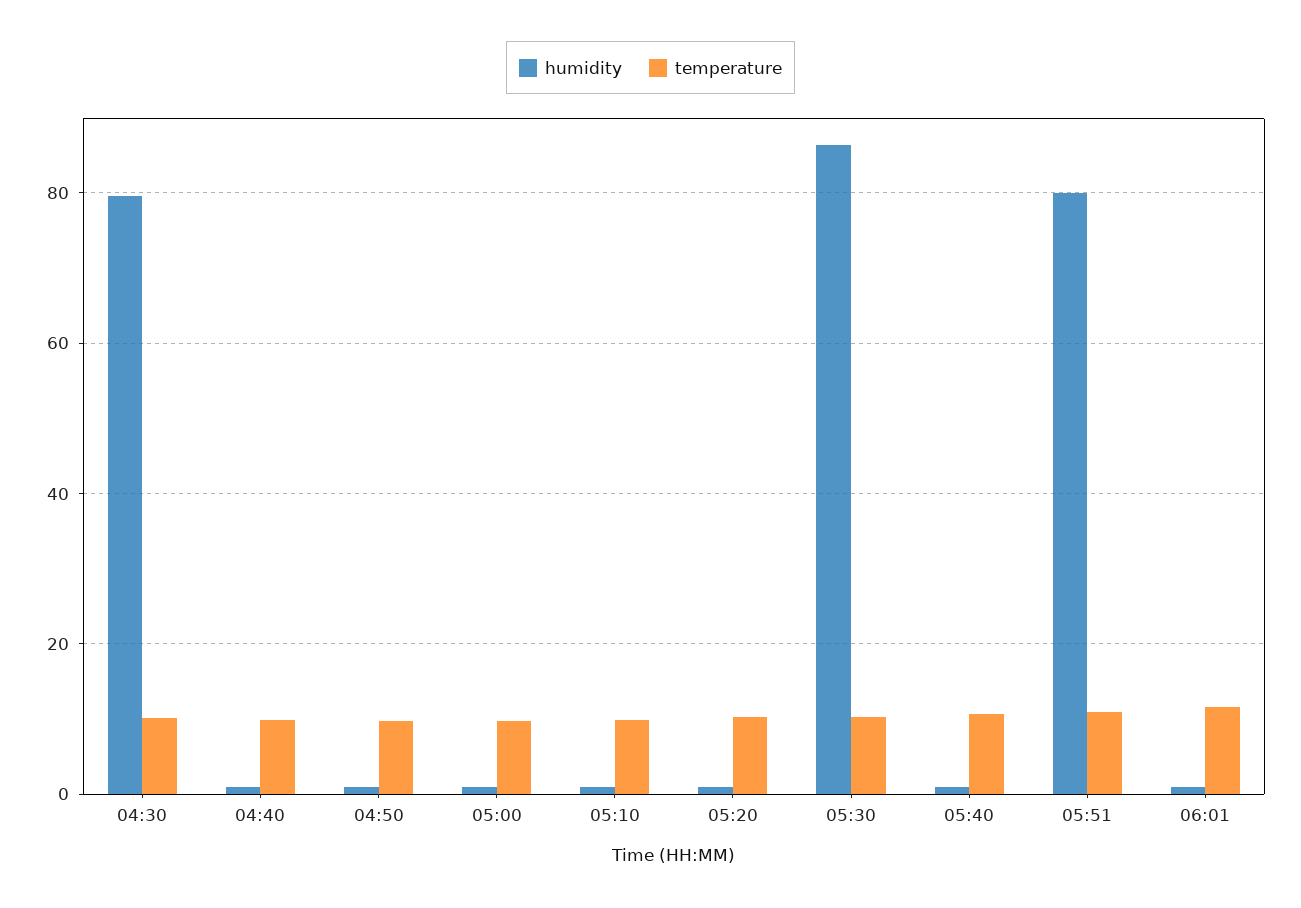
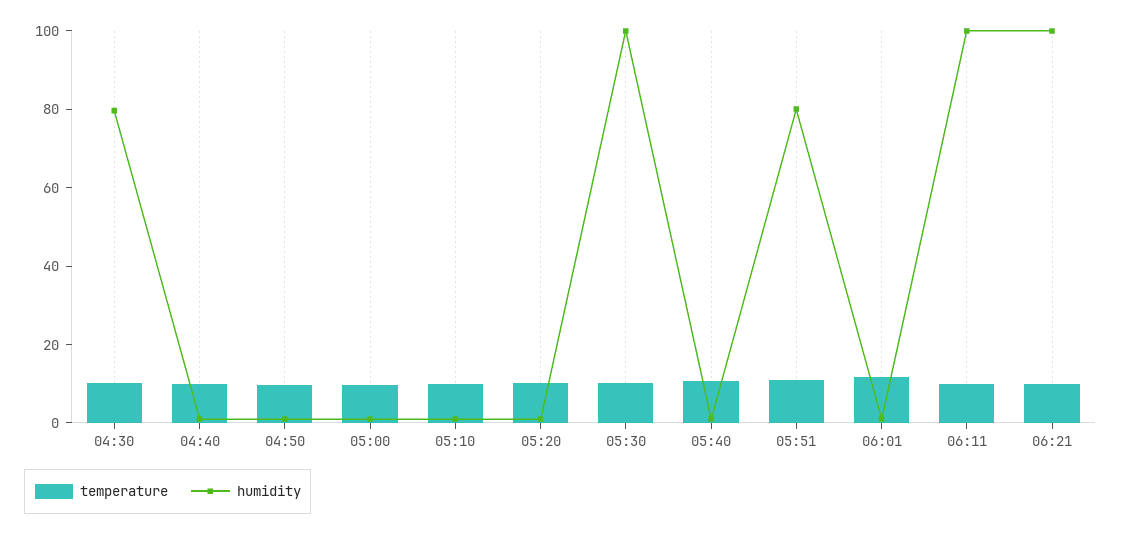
humidity, 05:30: 86 -> 100
temperature, 06:11: none -> 10
humidity, 06:11: none -> 100
temperature, 06:21: none -> 10
humidity, 06:21: none -> 100

